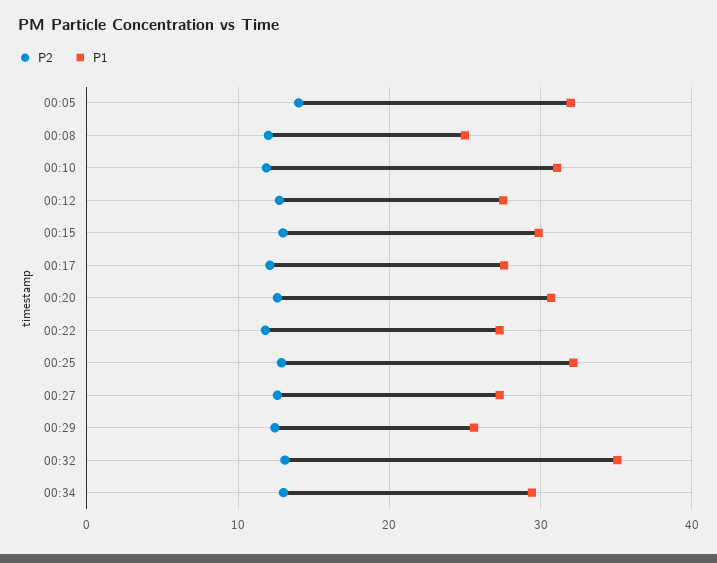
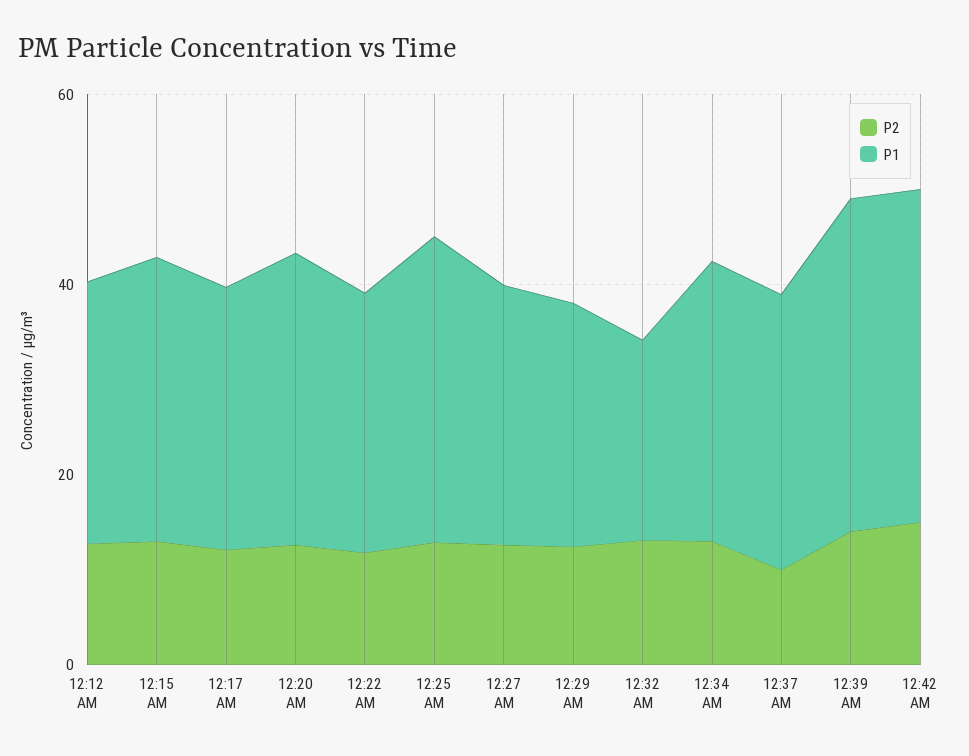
P2, 00:05: 14 -> none
P1, 00:05: 32 -> none
P2, 00:08: 12 -> none
P1, 00:08: 25 -> none
P2, 00:10: 12 -> none
P1, 00:10: 31 -> none
P1, 00:32: 35 -> 20
P2, 12:37 AM: none -> 10
P1, 12:37 AM: none -> 30
P2, 12:39 AM: none -> 15
P1, 12:39 AM: none -> 35
P2, 12:42 AM: none -> 15
P1, 12:42 AM: none -> 35

